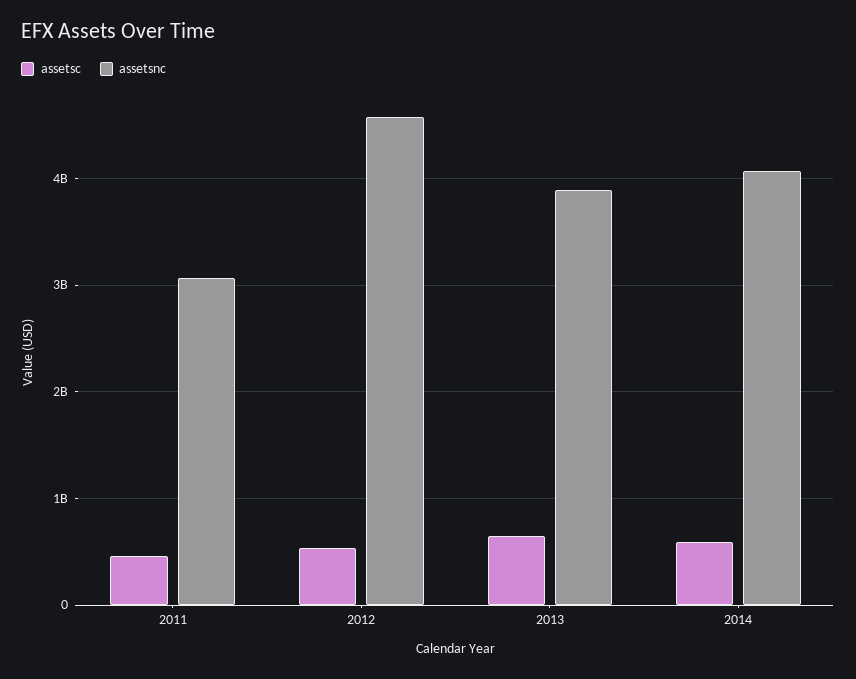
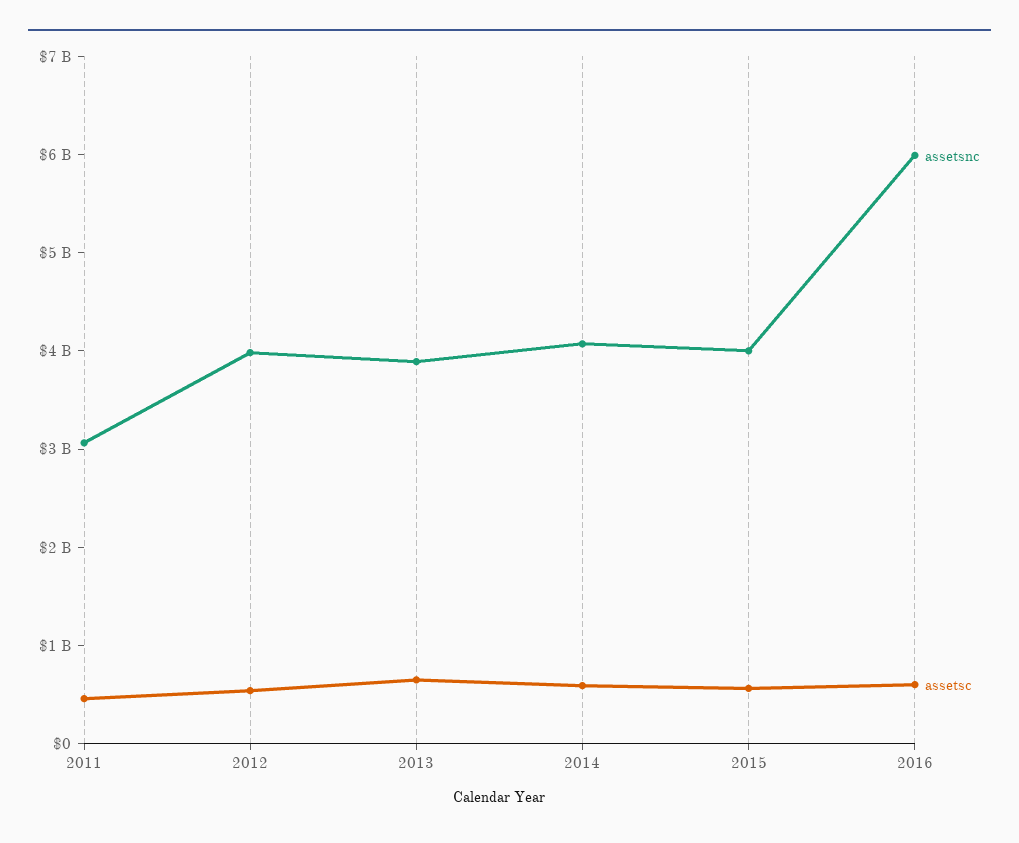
assetsnc, 2012: 4600000000 -> 4000000000
assetsnc, 2015: none -> 4000000000
assetsc, 2015: none -> 600000000
assetsnc, 2016: none -> 6000000000
assetsc, 2016: none -> 600000000

